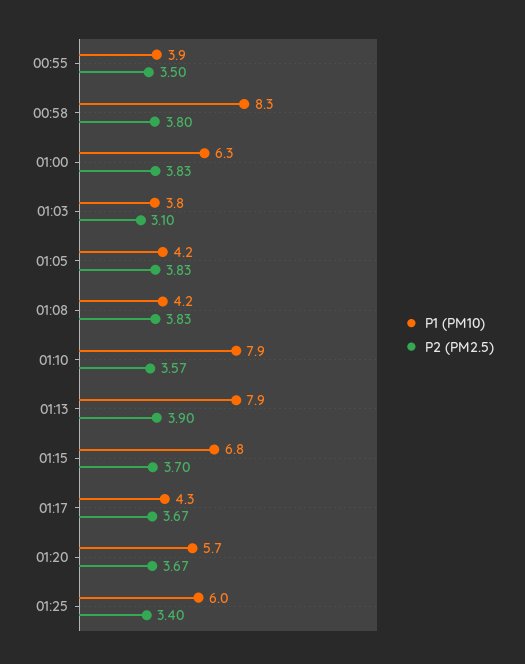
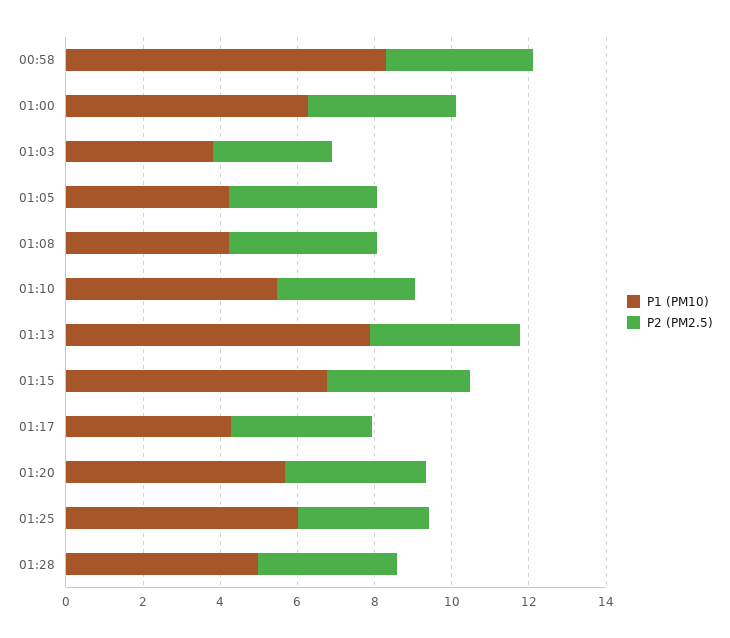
P1 (PM10), 00:55: 3.9 -> none
P2 (PM2.5), 00:55: 3.5 -> none
P1 (PM10), 01:10: 7.9 -> 5.5
P1 (PM10), 01:28: none -> 5
P2 (PM2.5), 01:28: none -> 3.5

